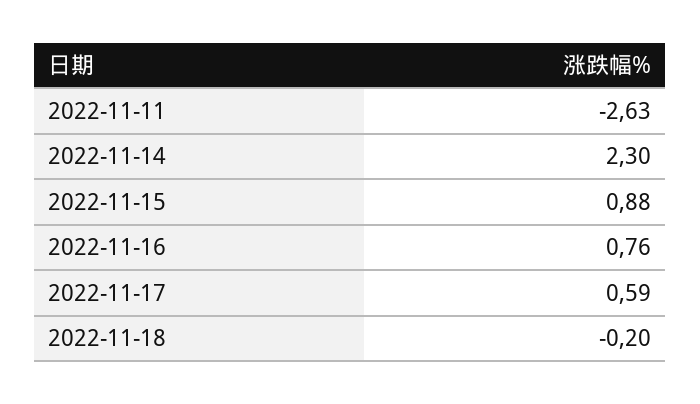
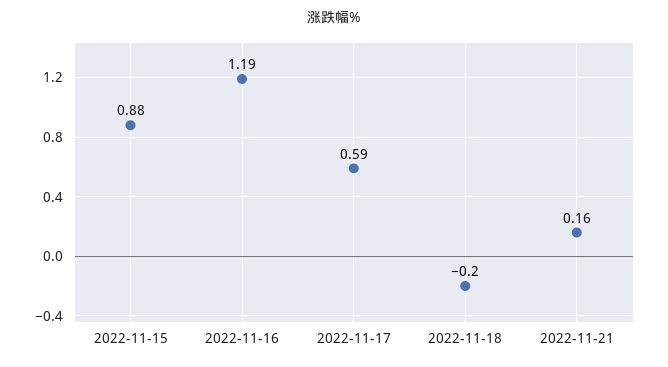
2022-11-11: -2.63 -> none
2022-11-14: 2.3 -> none
2022-11-16: 0.76 -> 1.19
2022-11-21: none -> 0.16

